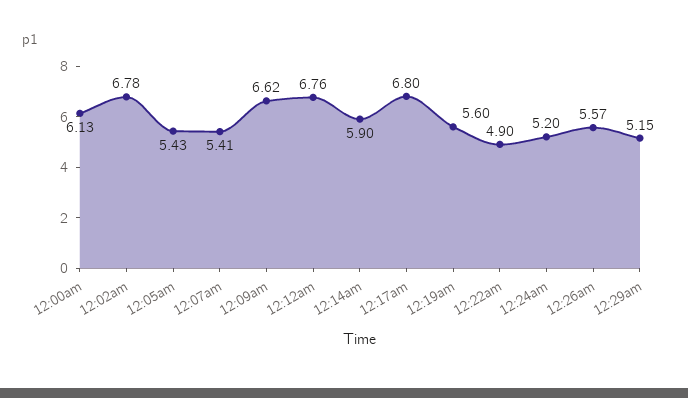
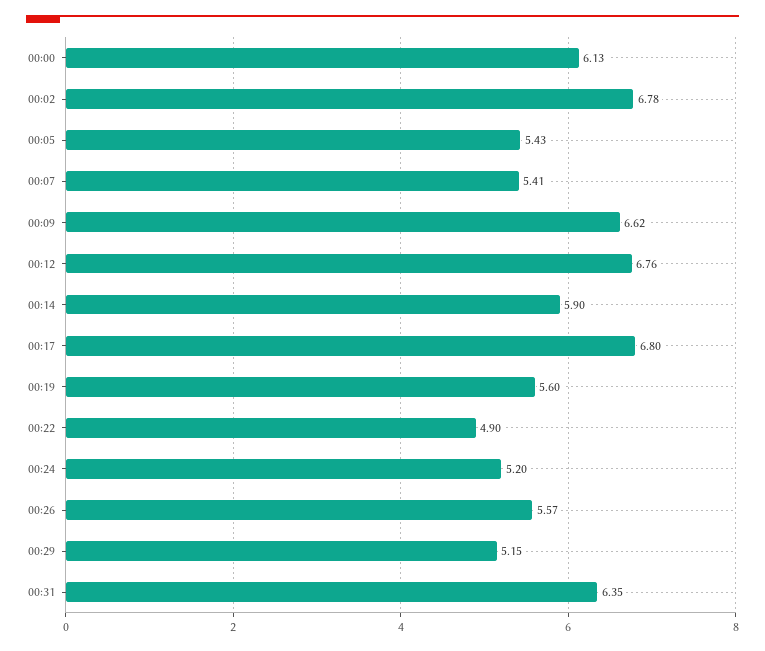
00:31: none -> 6.35

